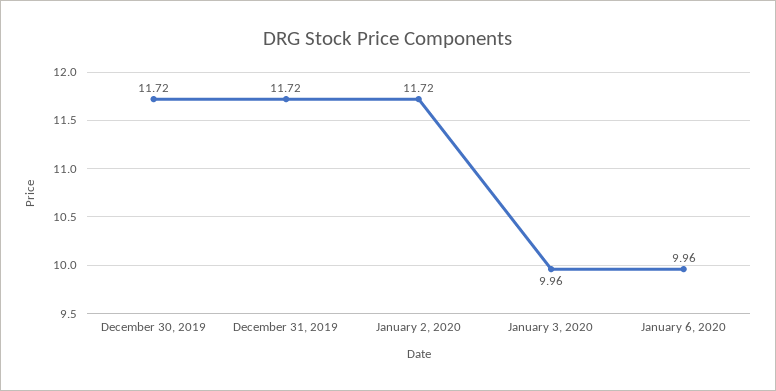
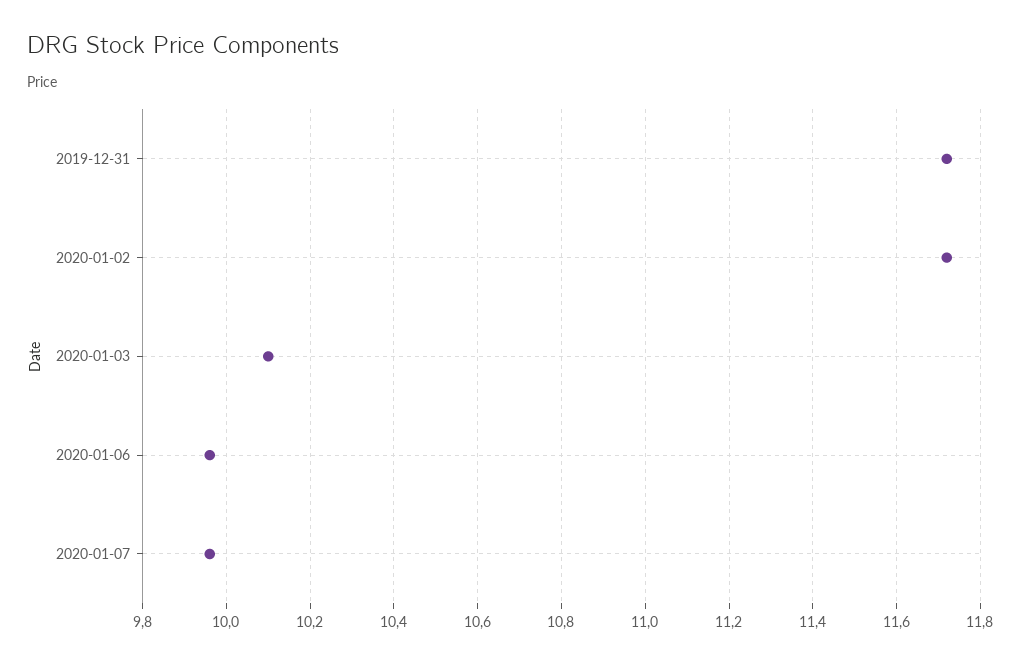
December 30, 2019: 11.72 -> none
January 3, 2020: 9.96 -> 10.1
2020-01-07: none -> 9.95

